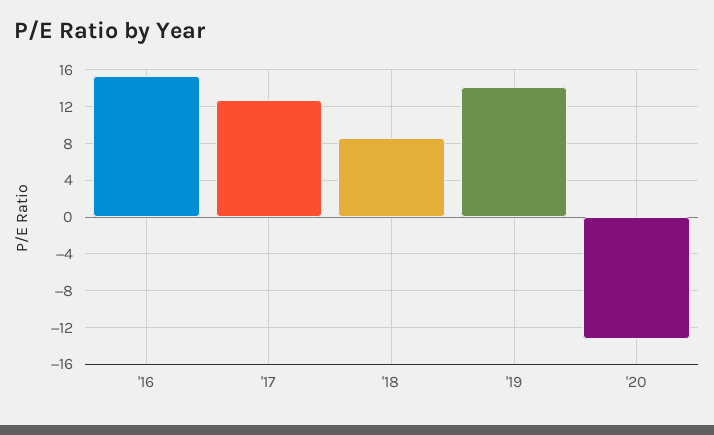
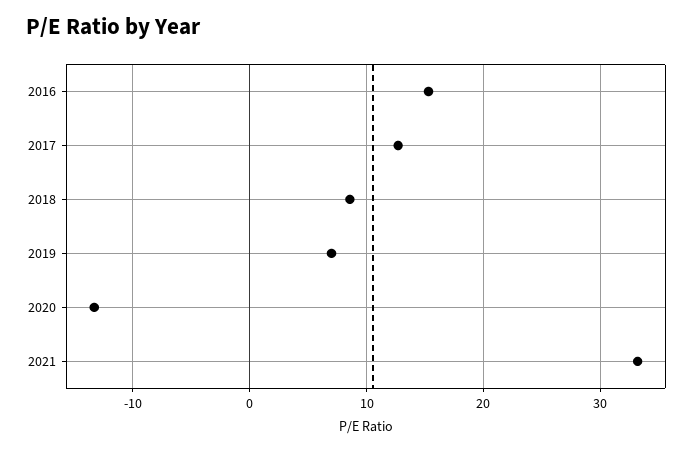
'19: 14 -> 7
2021: none -> 33

